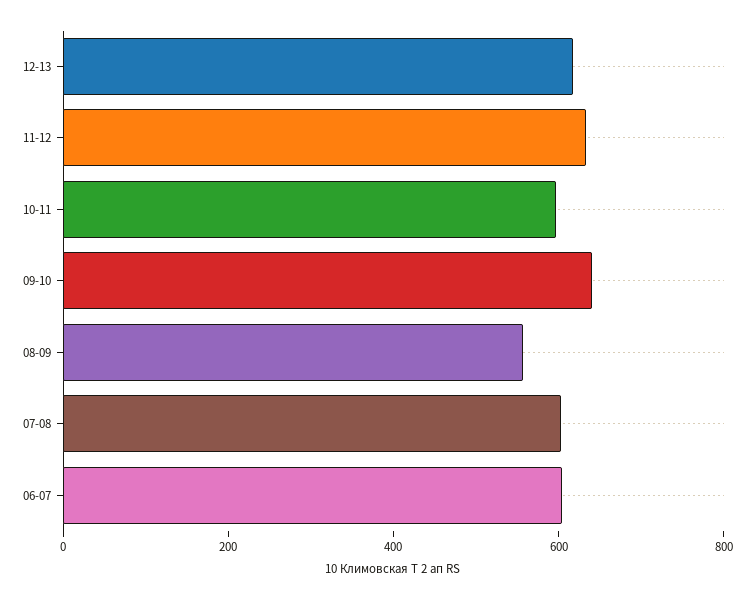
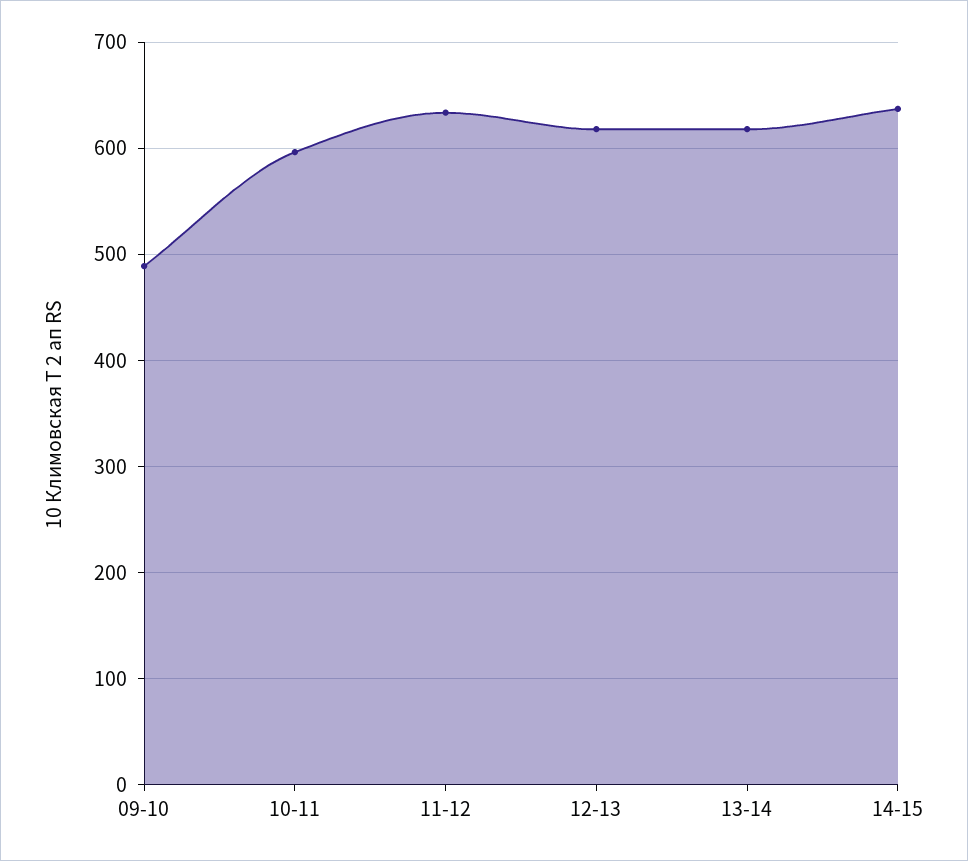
09-10: 650 -> 490
08-09: 550 -> none
07-08: 600 -> none
06-07: 600 -> none
13-14: none -> 620
14-15: none -> 640

